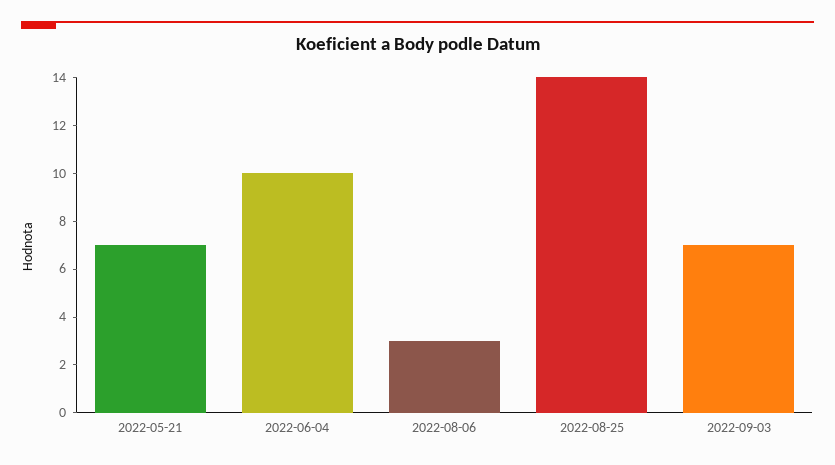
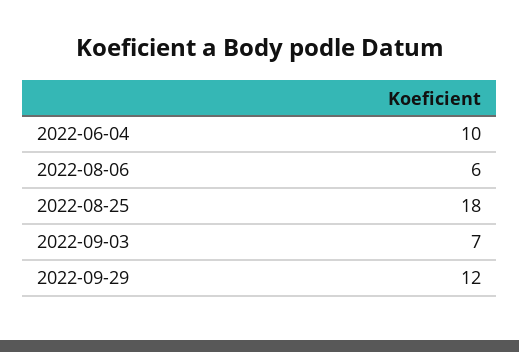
2022-05-21: 7 -> none
2022-08-06: 3 -> 6
2022-08-25: 14 -> 18
2022-09-29: none -> 12

